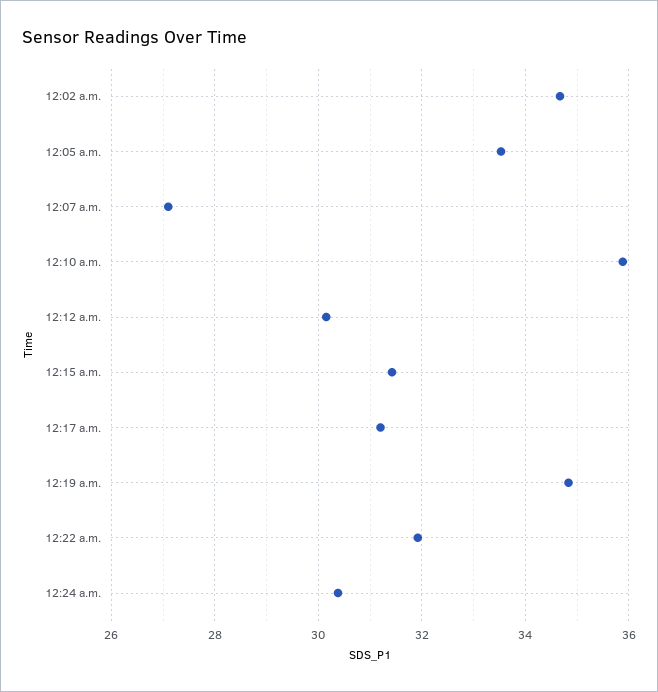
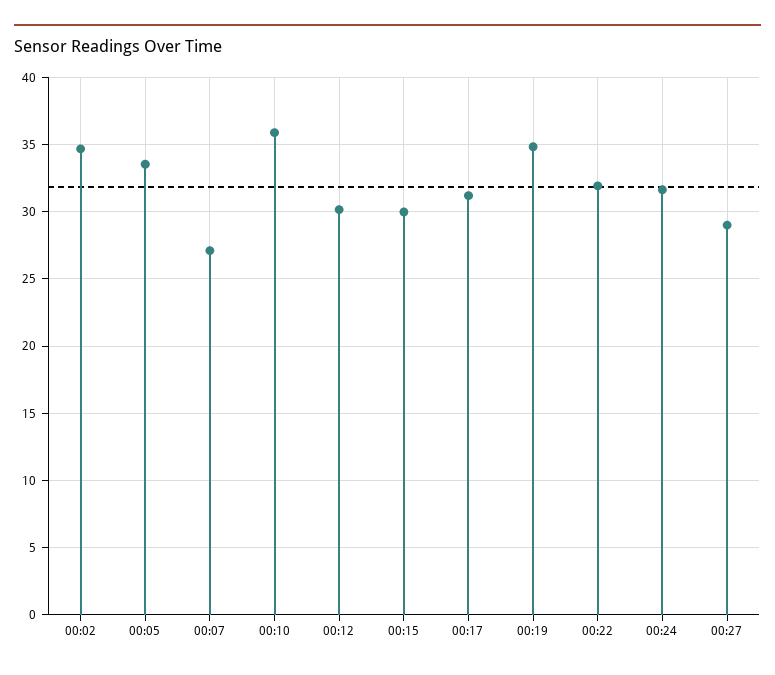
12:15 a.m.: 31.4 -> 30
12:24 a.m.: 30.4 -> 31.5
00:27: none -> 29

